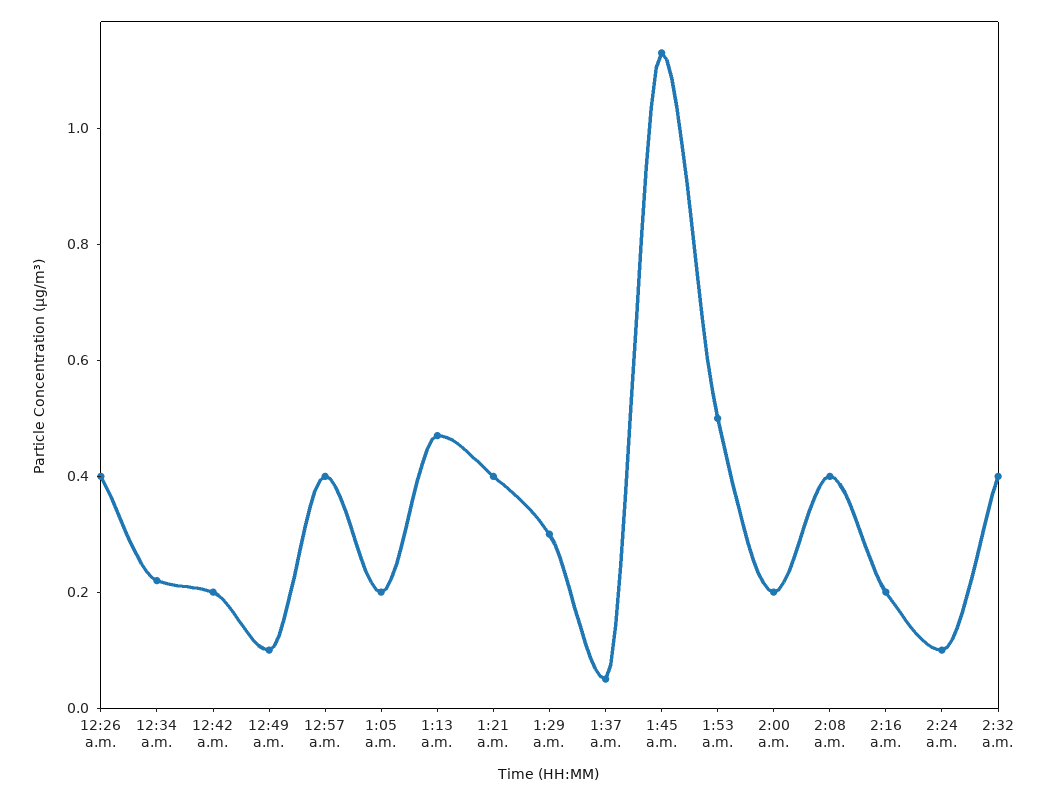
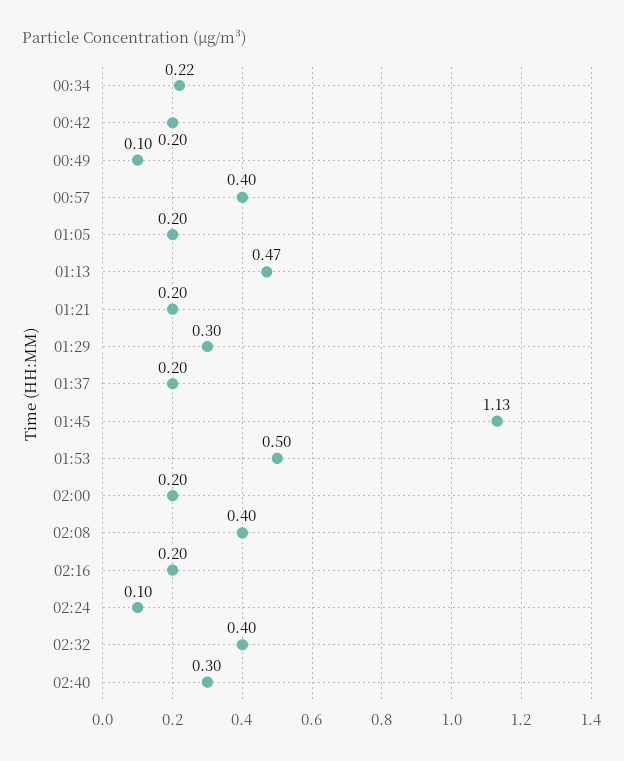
12:26 a.m.: 0.4 -> none
1:21 a.m.: 0.4 -> 0.2
1:37 a.m.: 0.05 -> 0.2
02:40: none -> 0.3

